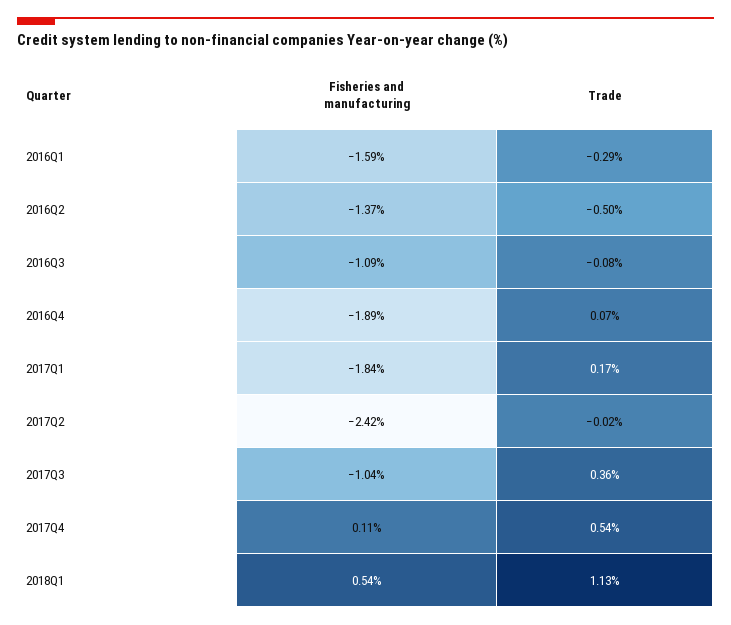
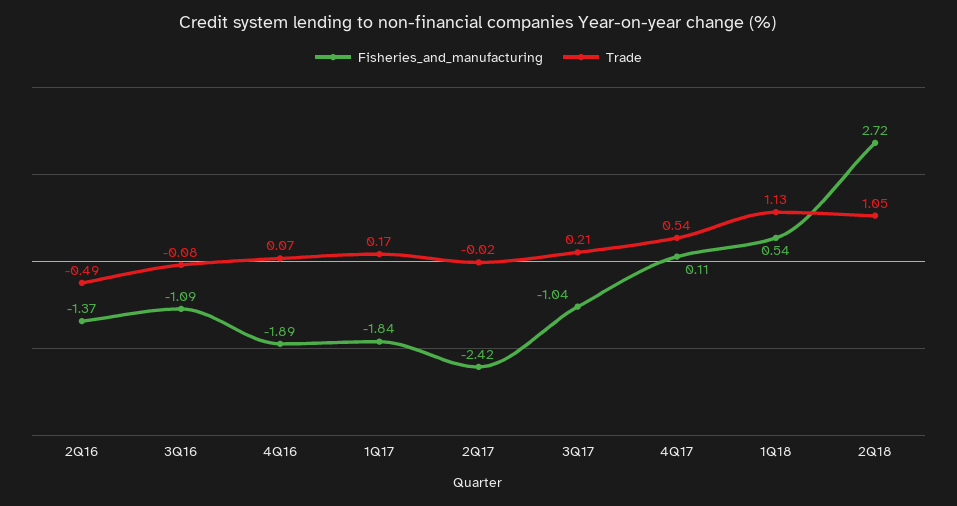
Fisheries and manufacturing, 2016Q1: -1.59 -> none
Trade, 2016Q1: -0.29 -> none
Trade, 2016Q2: -0.5 -> -0.49
Trade, 2017Q3: 0.36 -> 0.21
Fisheries and manufacturing, 2Q18: none -> 2.72
Trade, 2Q18: none -> 1.05

